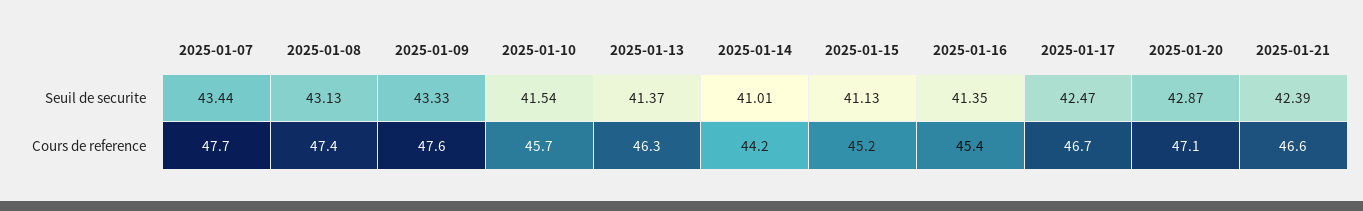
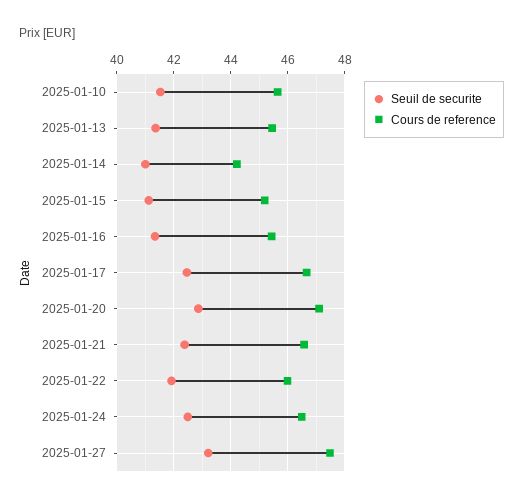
Seuil de securite, 2025-01-07: 43.44 -> none
Seuil de securite, 2025-01-08: 43.13 -> none
Seuil de securite, 2025-01-09: 43.33 -> none
Cours de reference, 2025-01-07: 47.7 -> none
Cours de reference, 2025-01-08: 47.4 -> none
Cours de reference, 2025-01-09: 47.6 -> none
Cours de reference, 2025-01-13: 46.3 -> 45.5
Seuil de securite, 2025-01-22: none -> 42
Cours de reference, 2025-01-22: none -> 46
Seuil de securite, 2025-01-24: none -> 42.5
Cours de reference, 2025-01-24: none -> 46.5
Seuil de securite, 2025-01-27: none -> 43.25
Cours de reference, 2025-01-27: none -> 47.5

